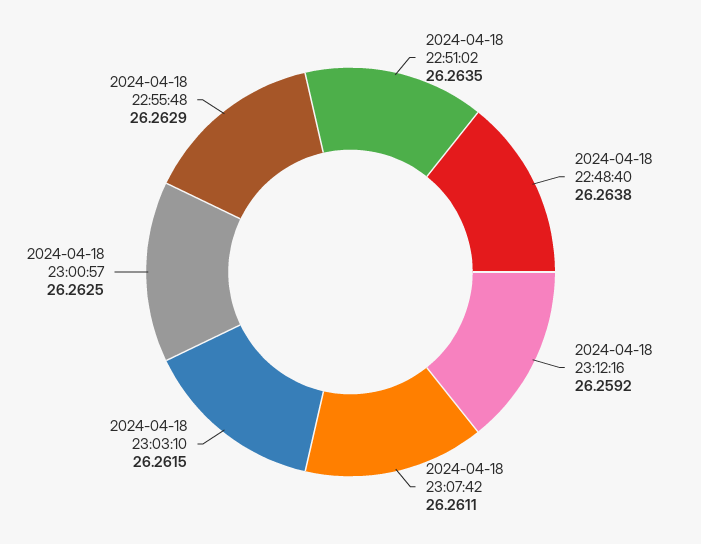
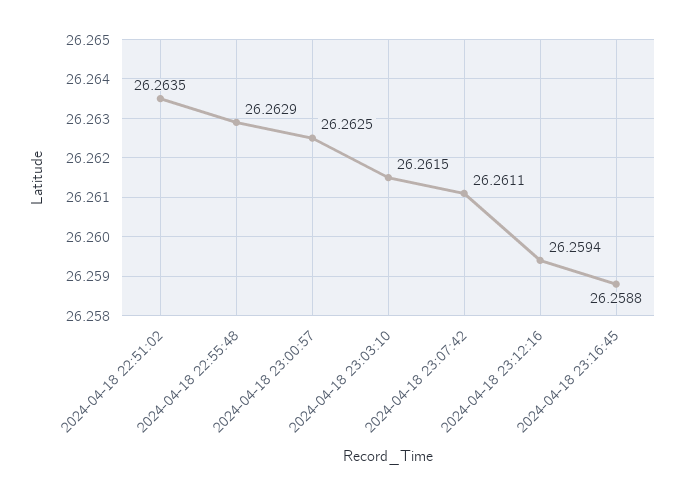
2024-04-18 22:48:40: 26.2638 -> none
2024-04-18 23:12:16: 26.2592 -> 26.2594
2024-04-18 23:16:45: none -> 26.2588

